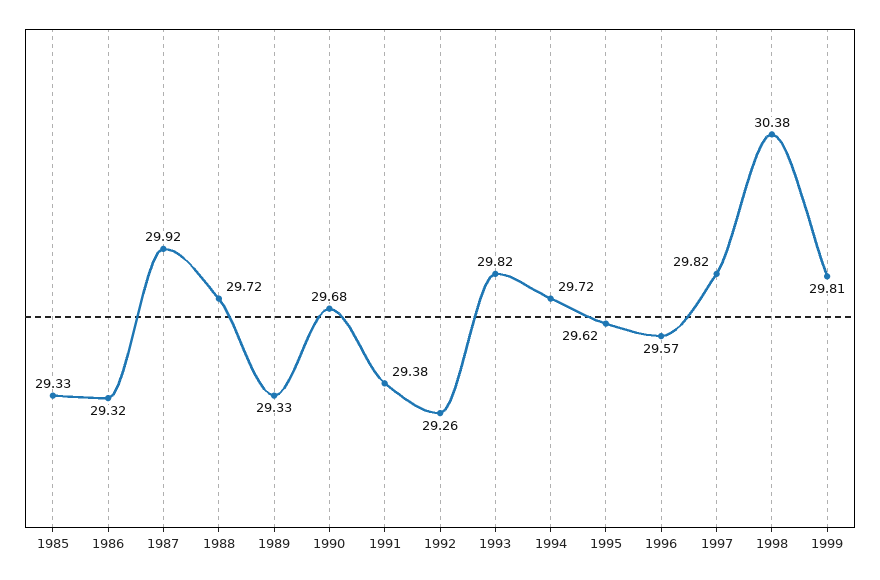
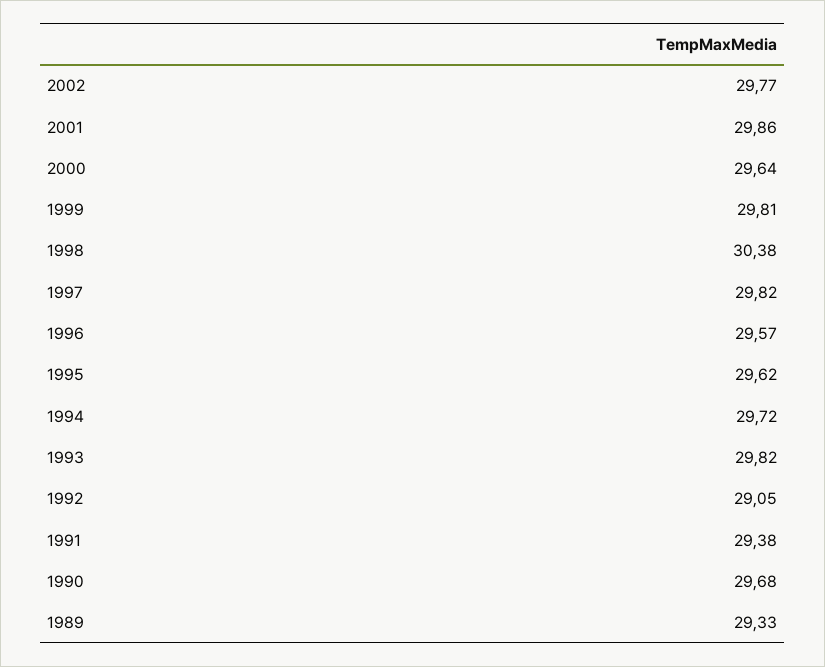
1985: 29.33 -> none
1986: 29.32 -> none
1987: 29.92 -> none
1988: 29.72 -> none
1992: 29.26 -> 29.05
2002: none -> 29.77
2001: none -> 29.86
2000: none -> 29.64

